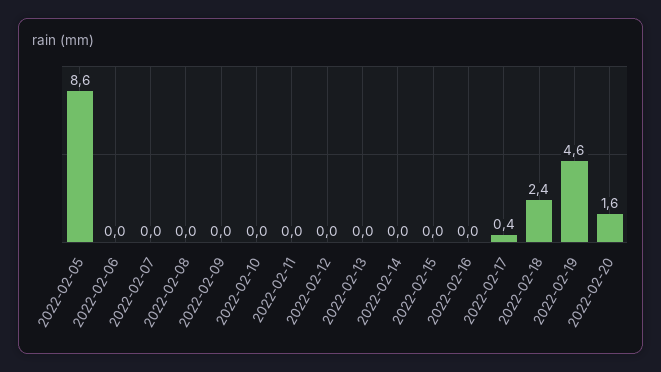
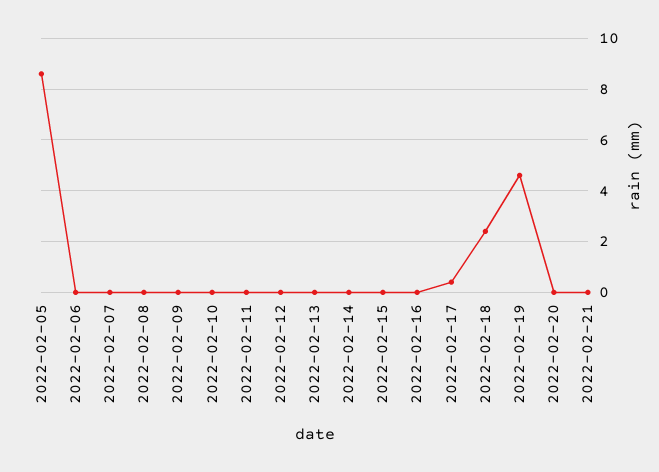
2022-02-20: 1.6 -> 0
2022-02-21: none -> 0

